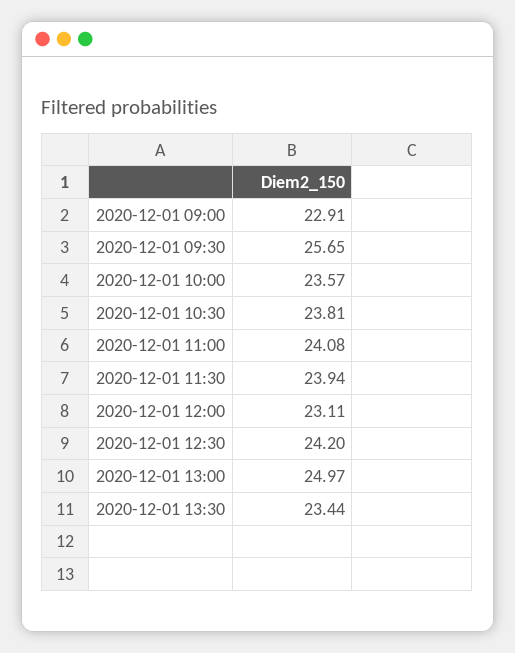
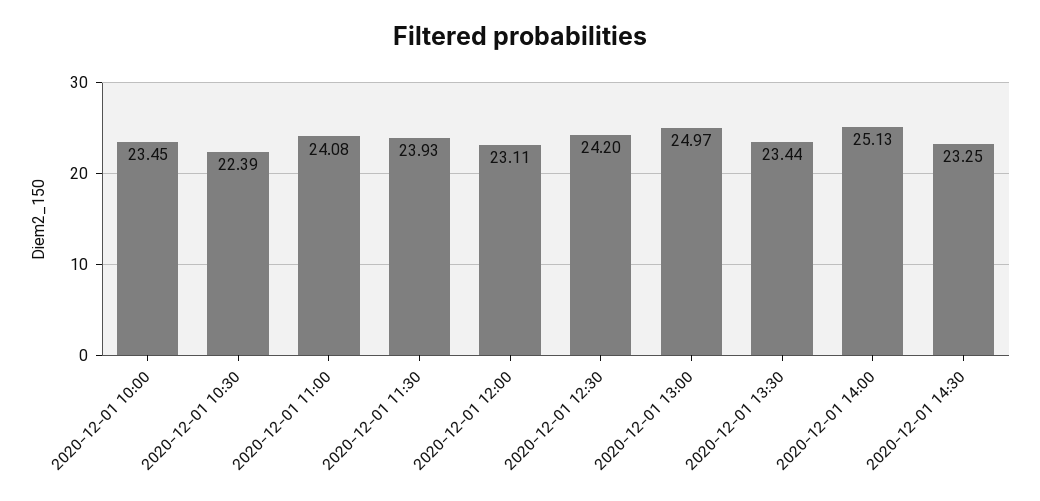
2020-12-01 09:00: 22.91 -> none
2020-12-01 09:30: 25.65 -> none
2020-12-01 10:00: 23.57 -> 23.45
2020-12-01 10:30: 23.81 -> 22.39
2020-12-01 11:30: 23.94 -> 23.93
2020-12-01 14:00: none -> 25.13
2020-12-01 14:30: none -> 23.25

